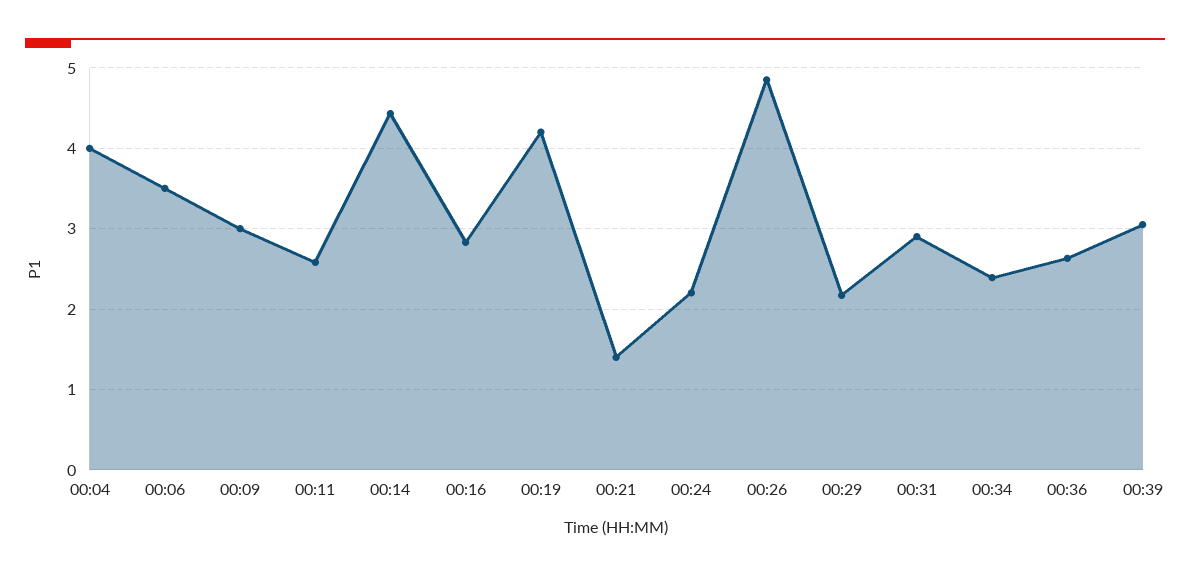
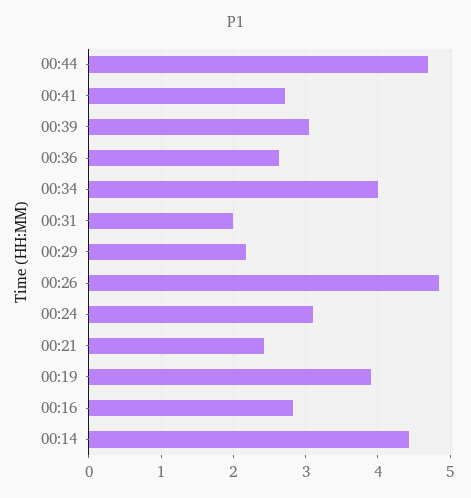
00:04: 4 -> none
00:06: 3.5 -> none
00:09: 3 -> none
00:11: 2.6 -> none
00:19: 4.2 -> 3.9
00:21: 1.4 -> 2.4
00:24: 2.2 -> 3.1
00:31: 2.9 -> 2
00:34: 2.4 -> 4
00:44: none -> 4.7
00:41: none -> 2.7

